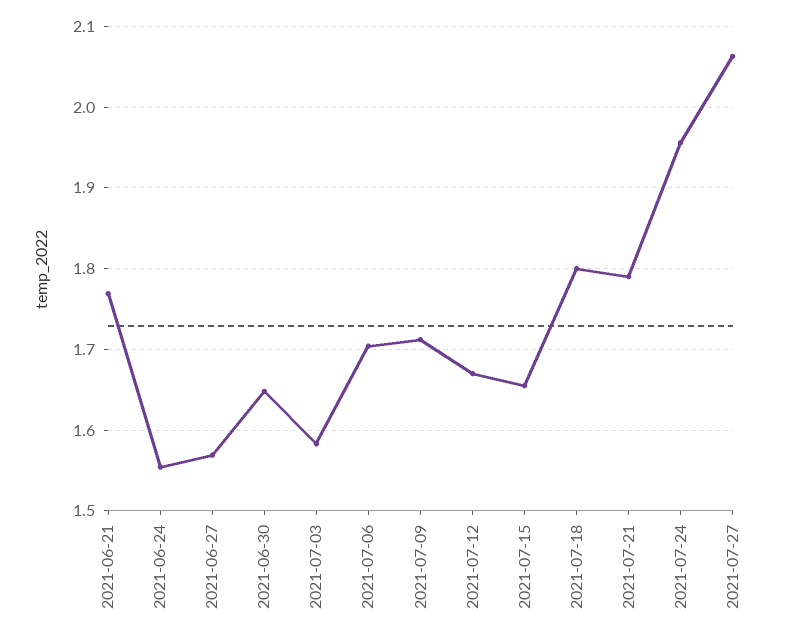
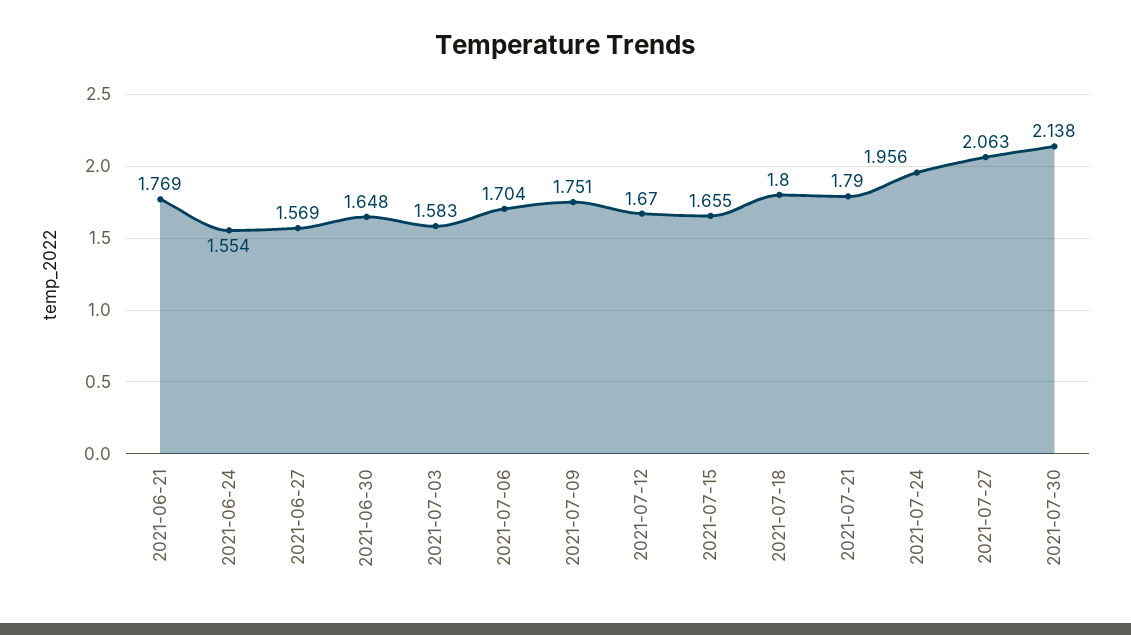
2021-07-09: 1.71 -> 1.751
2021-07-30: none -> 2.138

